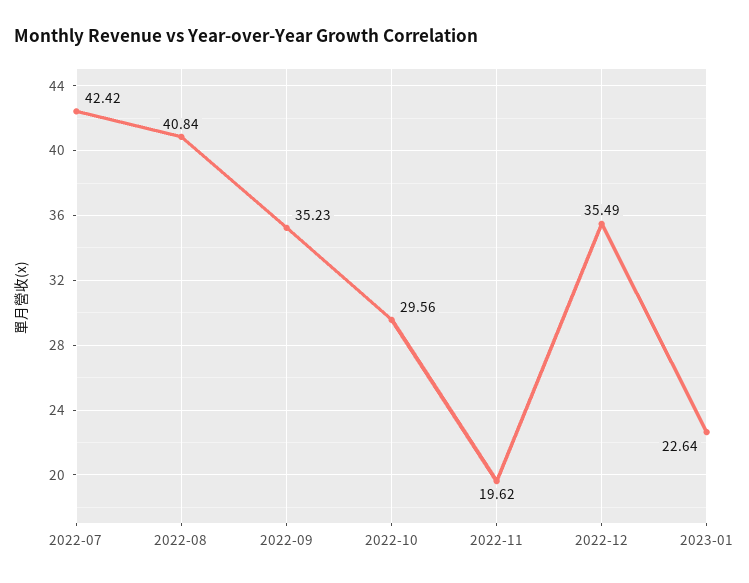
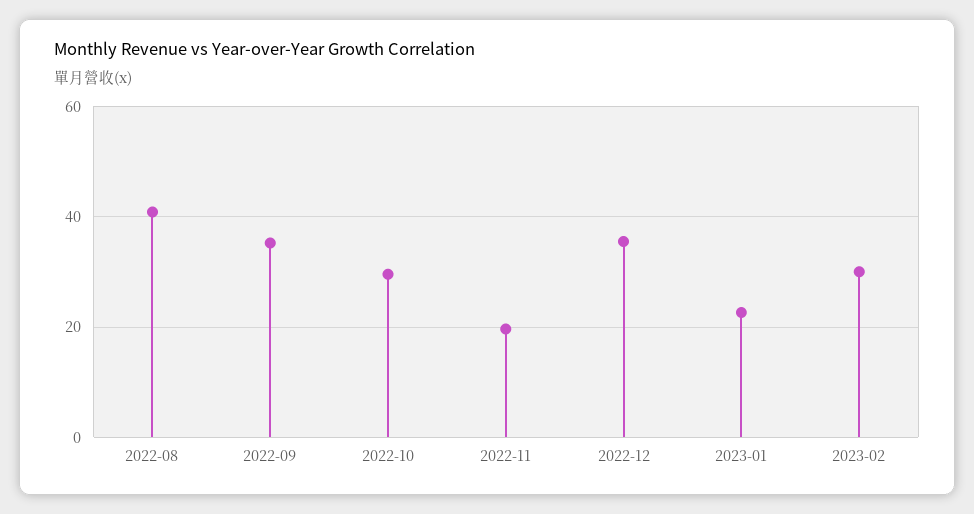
2022-07: 42.42 -> none
2023-02: none -> 30

